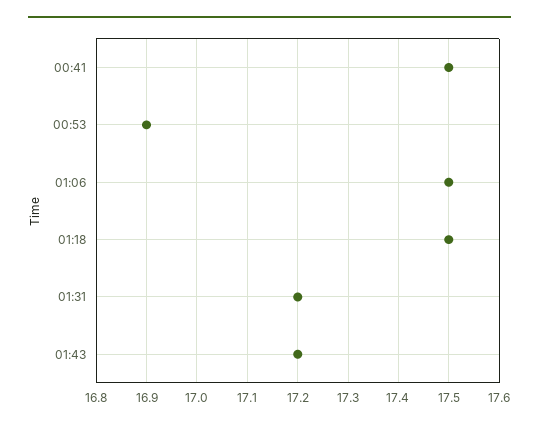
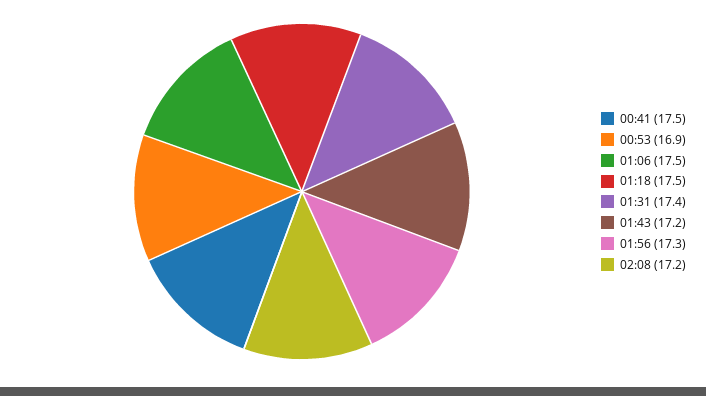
01:31: 17.2 -> 17.4
01:56: none -> 17.3
02:08: none -> 17.2

